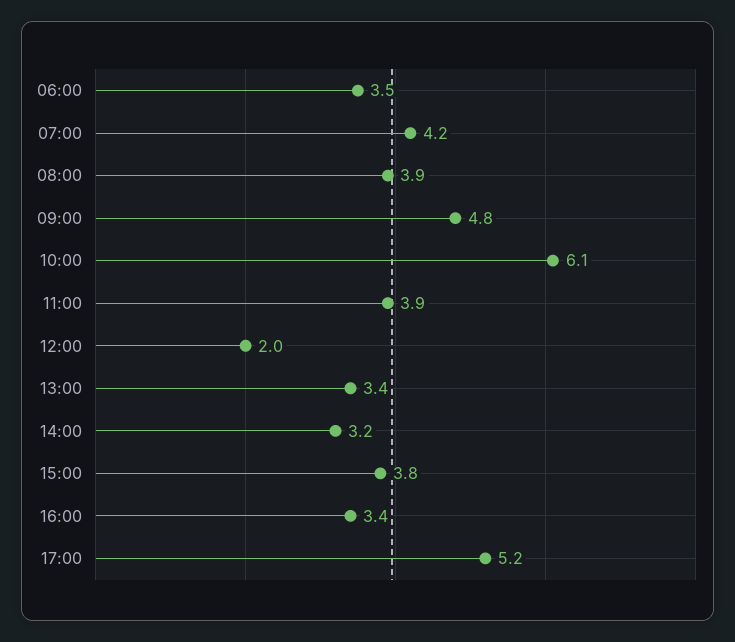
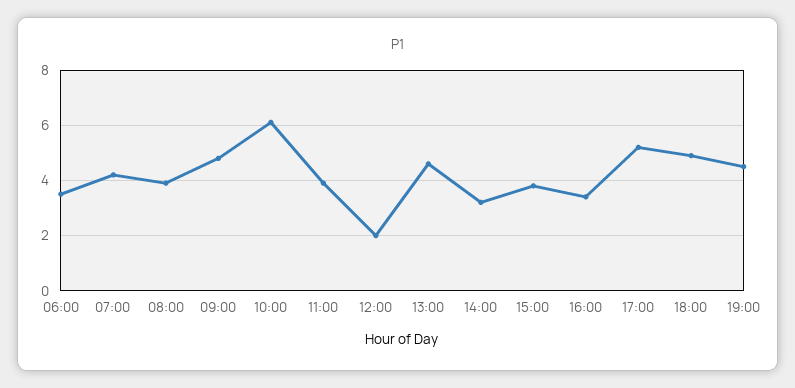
13:00: 3.4 -> 4.5
18:00: none -> 5
19:00: none -> 4.5

